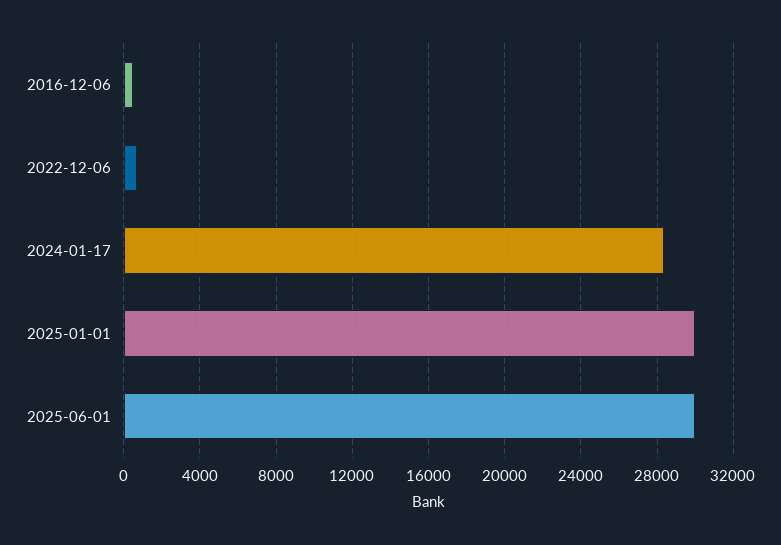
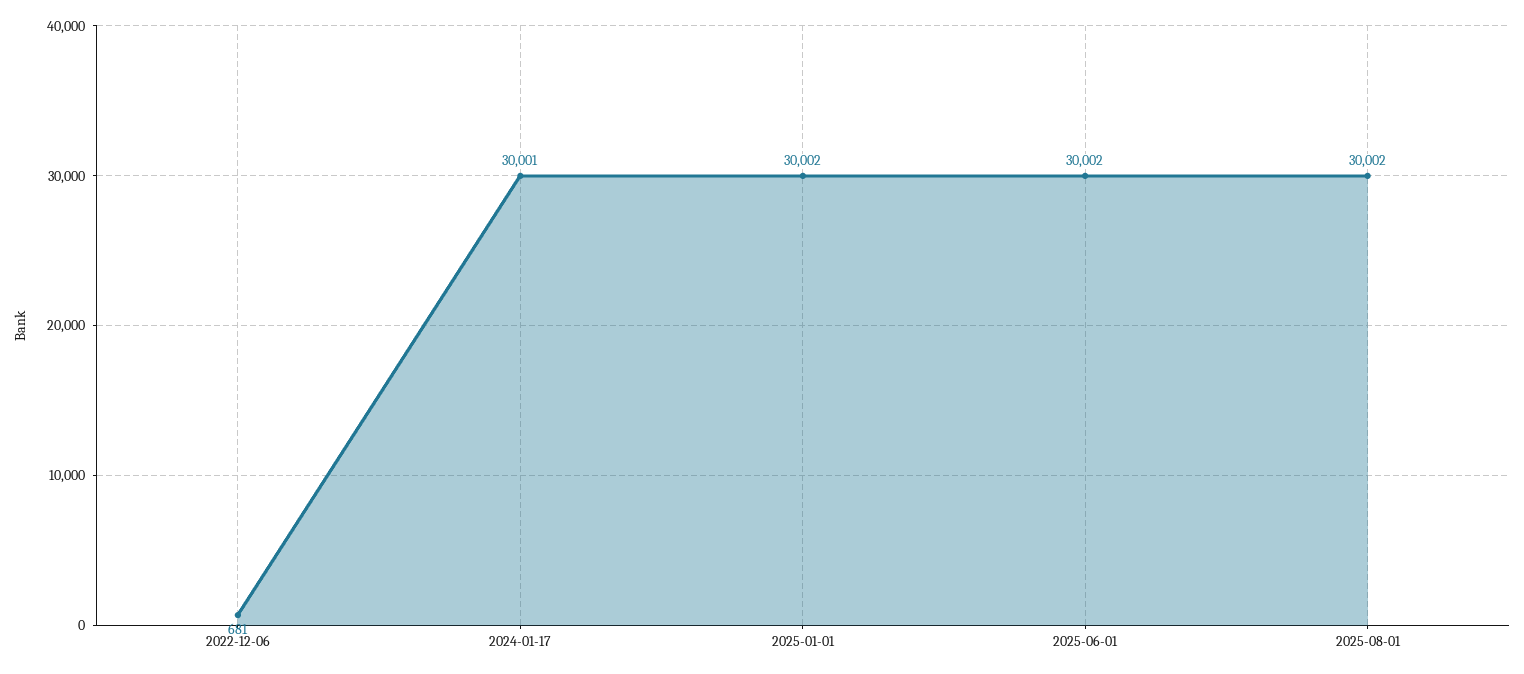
2016-12-06: 500 -> none
2024-01-17: 28500 -> 30001
2025-08-01: none -> 30002

